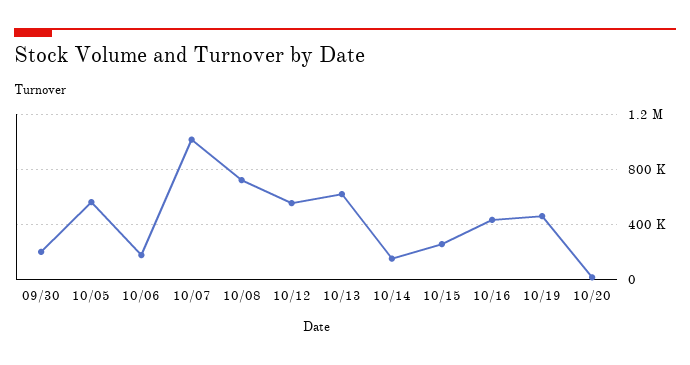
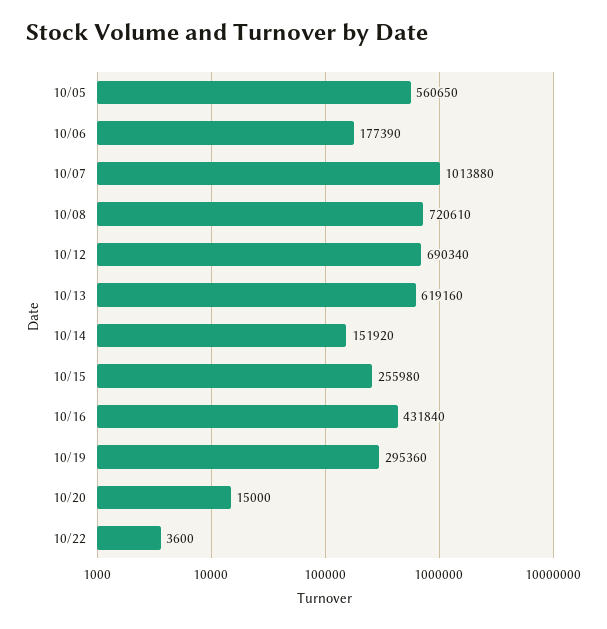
09/30: 200000 -> none
10/12: 550000 -> 690340
10/19: 450000 -> 295360
10/22: none -> 3600

